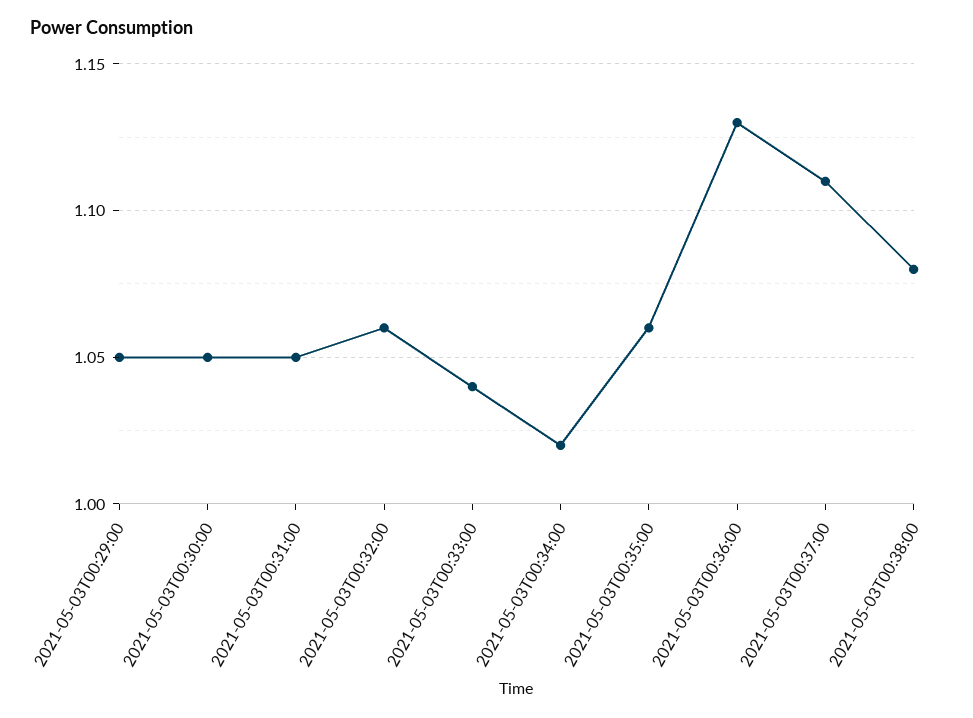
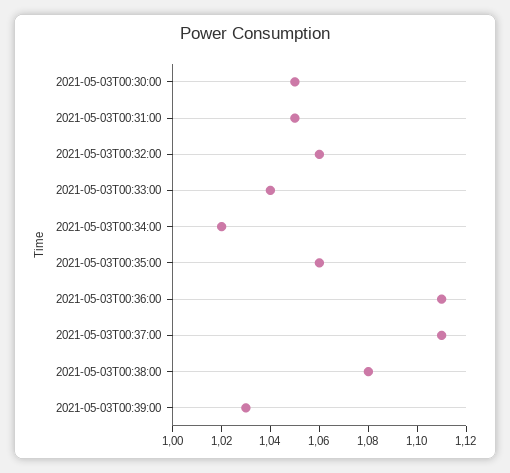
2021-05-03T00:29:00: 1.05 -> none
2021-05-03T00:36:00: 1.13 -> 1.11
2021-05-03T00:39:00: none -> 1.03

